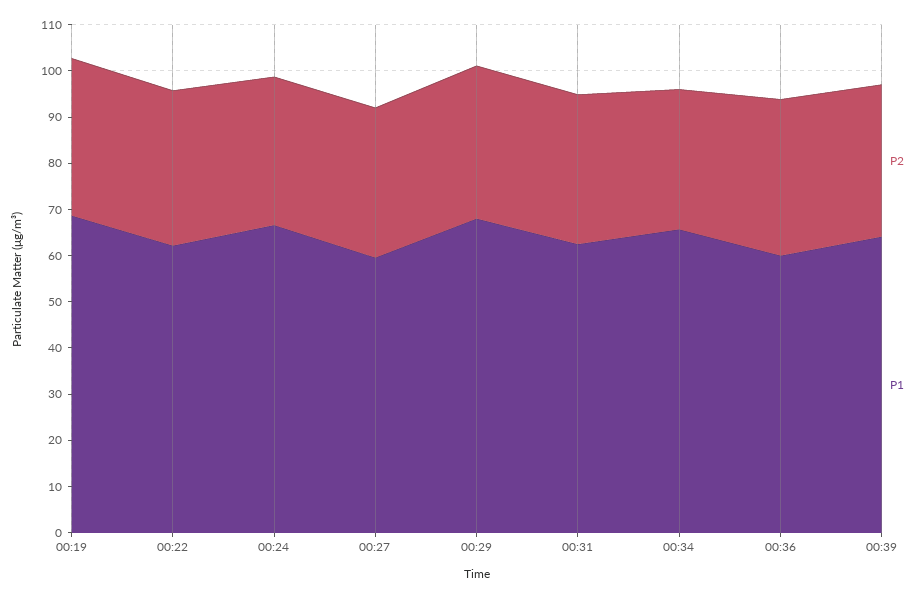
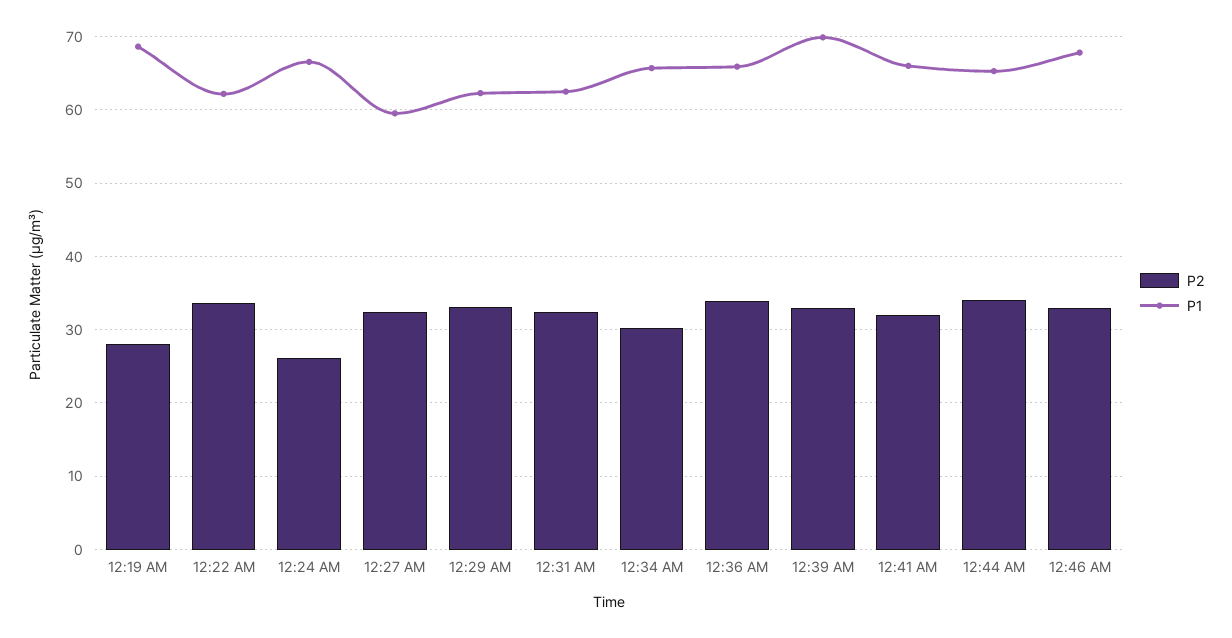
P2, 00:19: 34 -> 28
P2, 00:24: 32 -> 26
P1, 00:29: 68 -> 62
P1, 00:36: 60 -> 66
P1, 00:39: 64 -> 70
P2, 12:41 AM: none -> 32
P1, 12:41 AM: none -> 66
P2, 12:44 AM: none -> 34
P1, 12:44 AM: none -> 65
P2, 12:46 AM: none -> 33
P1, 12:46 AM: none -> 68

